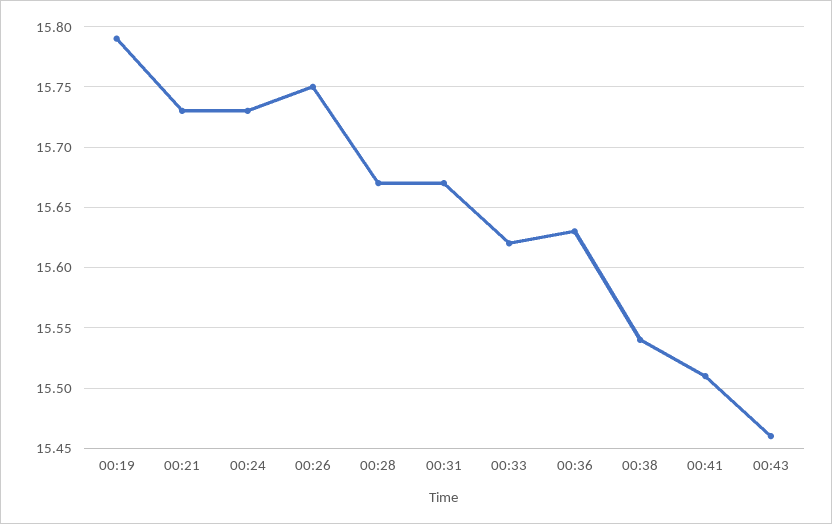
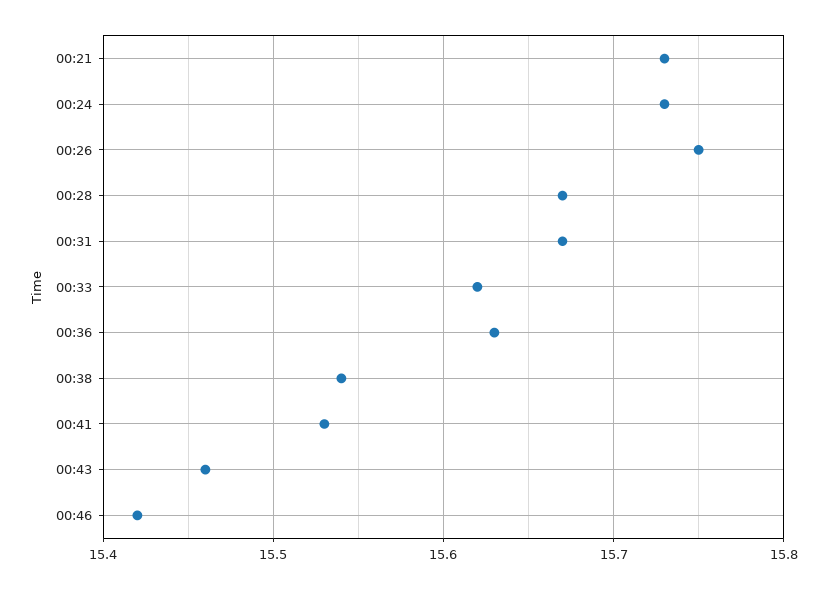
00:19: 15.79 -> none
00:41: 15.51 -> 15.53
00:46: none -> 15.42

